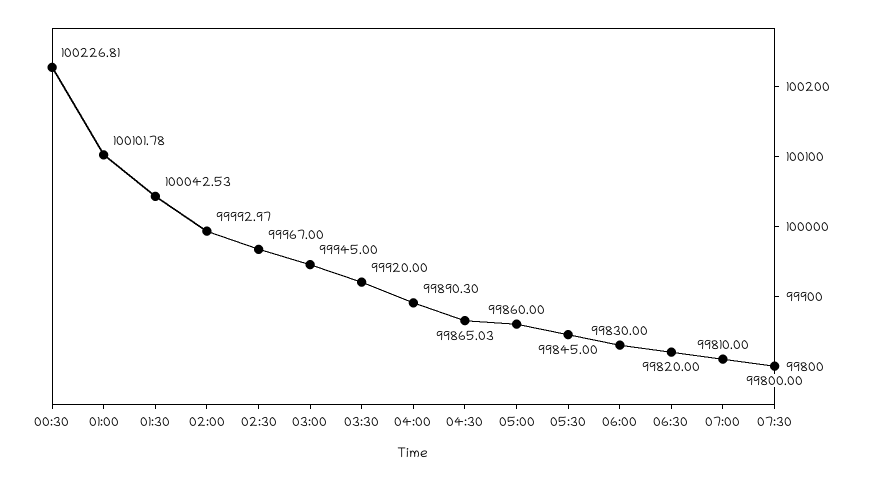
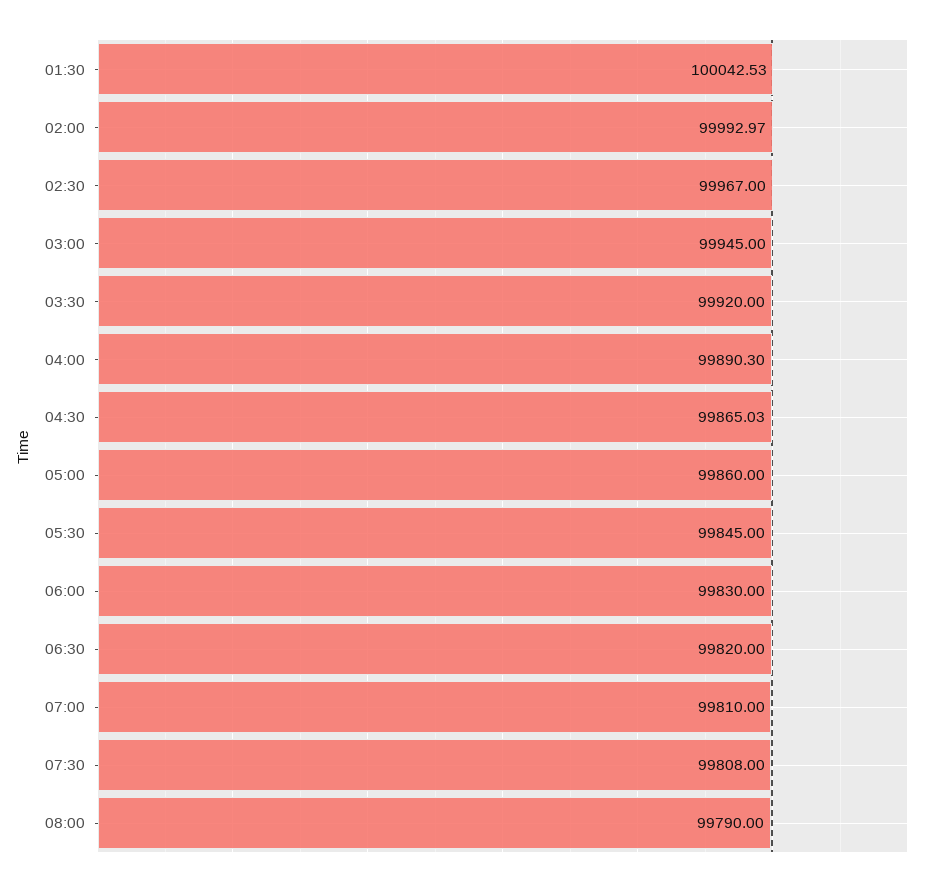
00:30: 100226.81 -> none
01:00: 100101.78 -> none
07:30: 99800 -> 99808
08:00: none -> 99790

